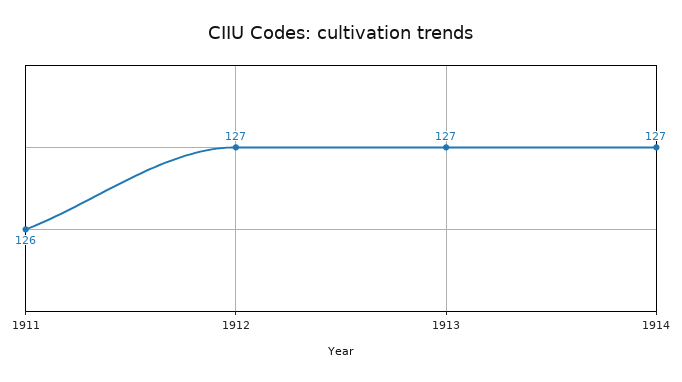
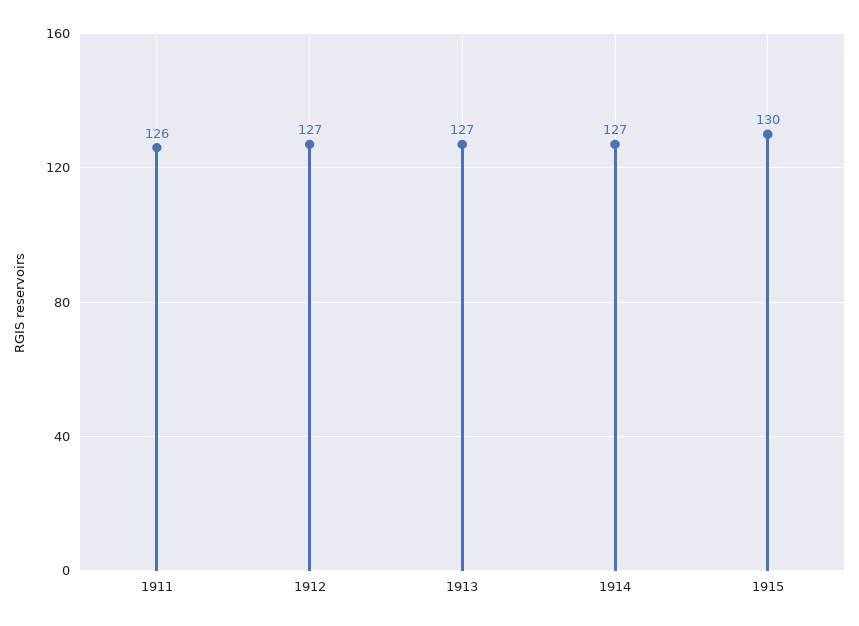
1915: none -> 130

